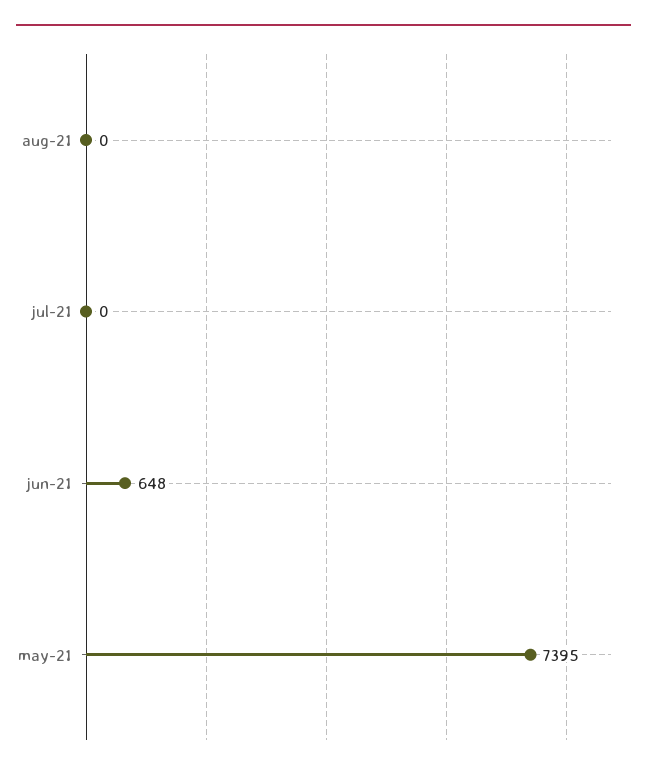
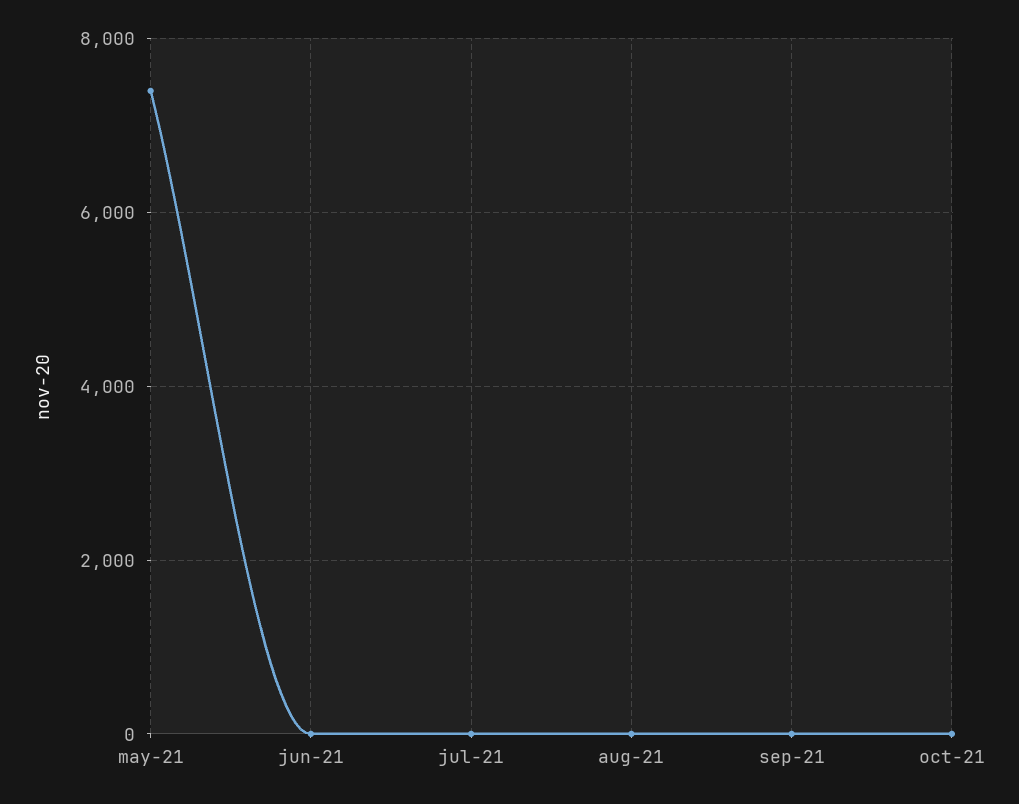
jun-21: 648 -> 0
sep-21: none -> 0
oct-21: none -> 0

